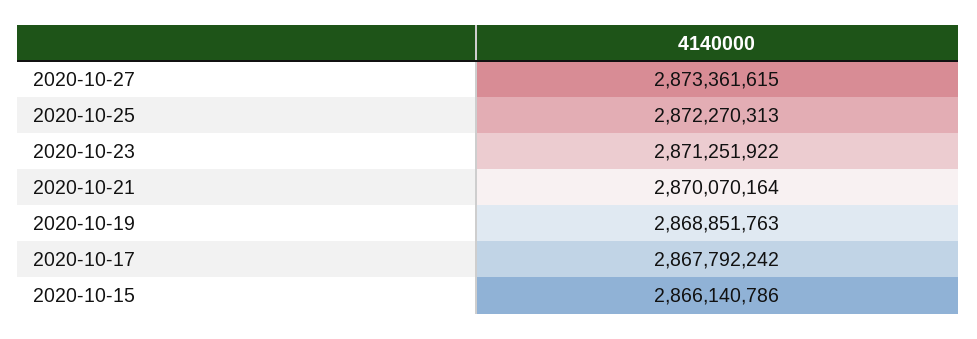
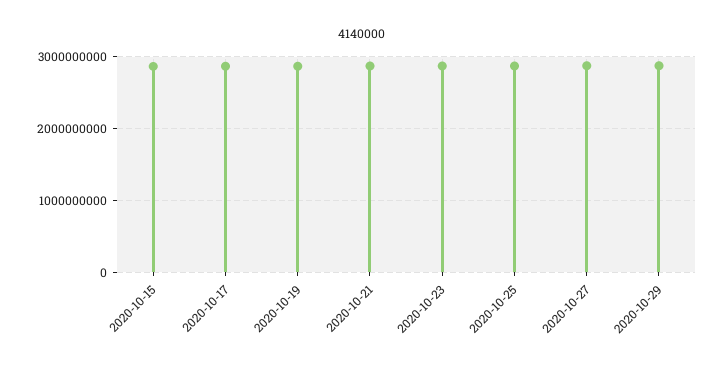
2020-10-29: none -> 2900000000

